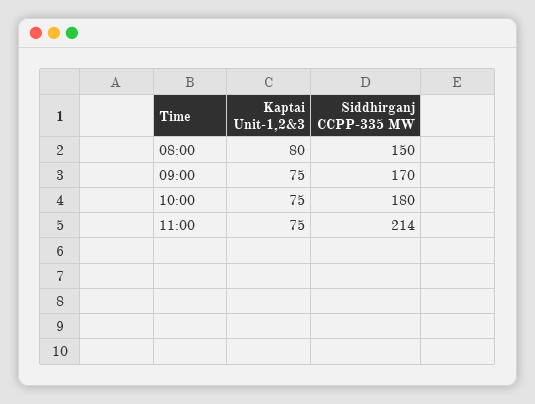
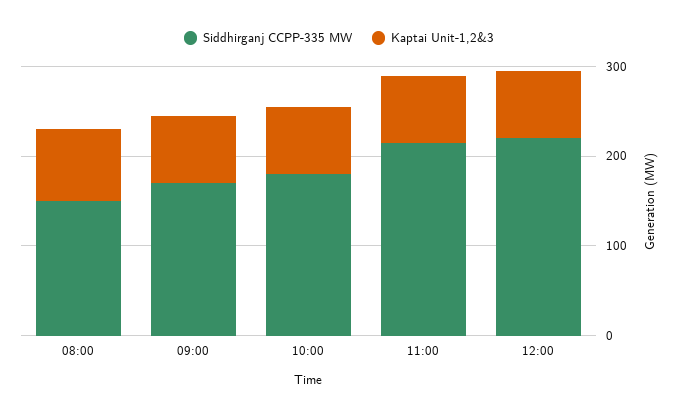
Siddhirganj CCPP-335 MW, 12:00: none -> 220
Kaptai Unit-1,2&3, 12:00: none -> 80

